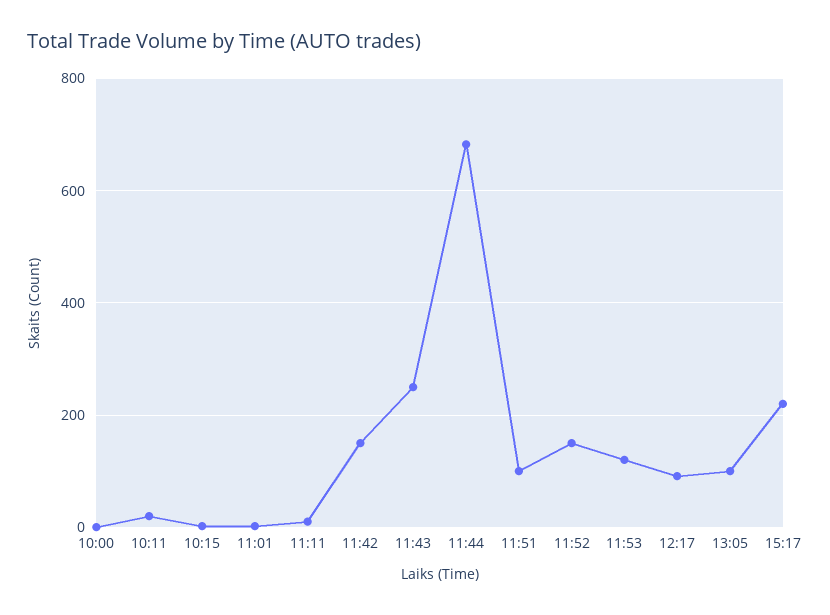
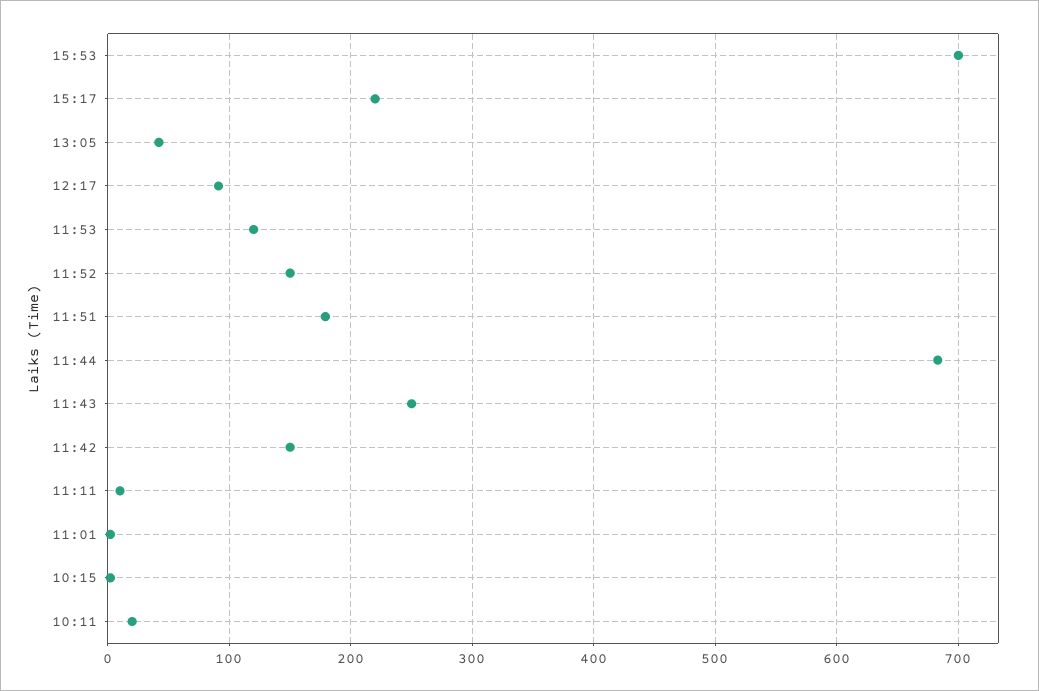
10:00: 0 -> none
11:51: 100 -> 180
13:05: 100 -> 40
15:53: none -> 700

